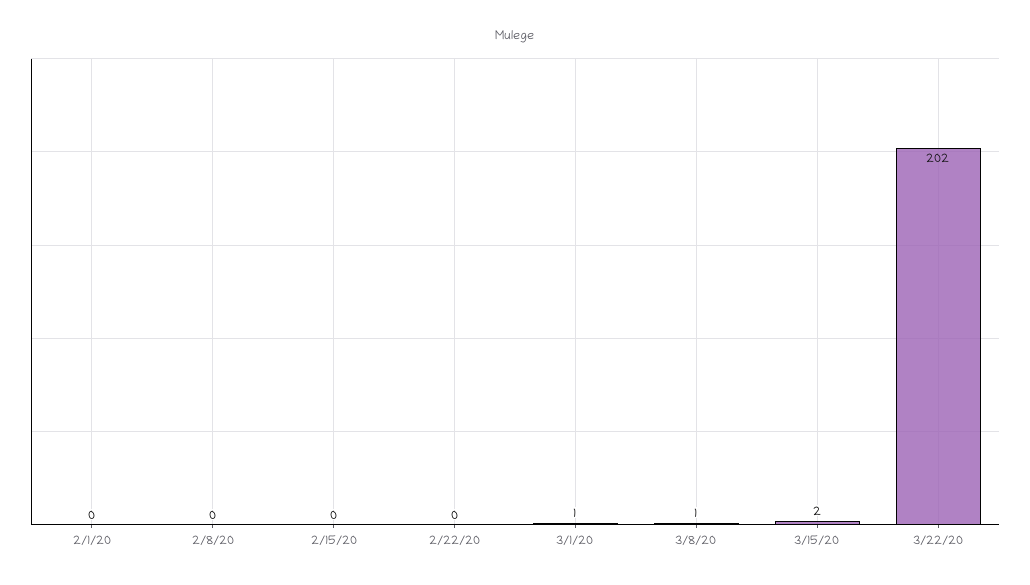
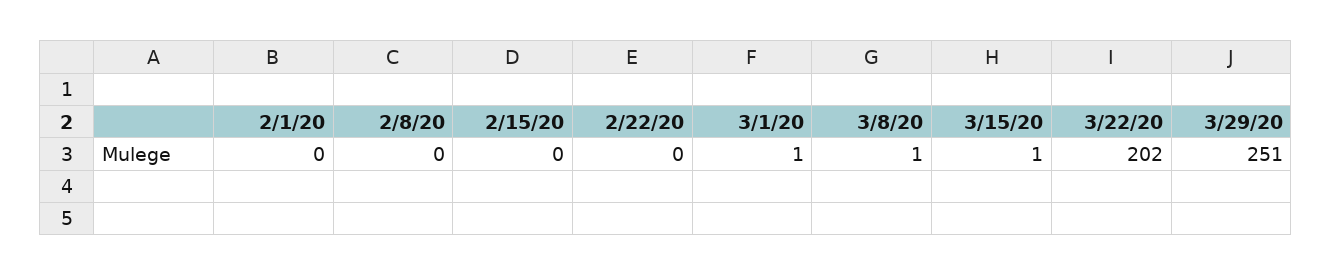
3/15/20: 2 -> 1
3/29/20: none -> 251

